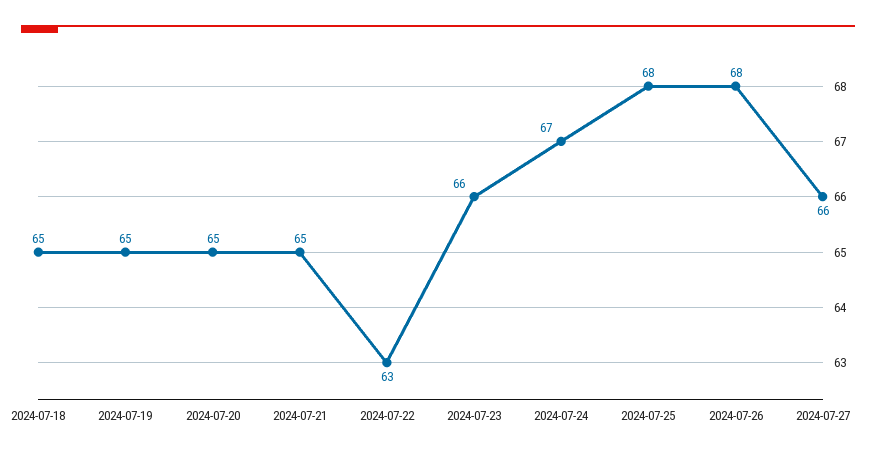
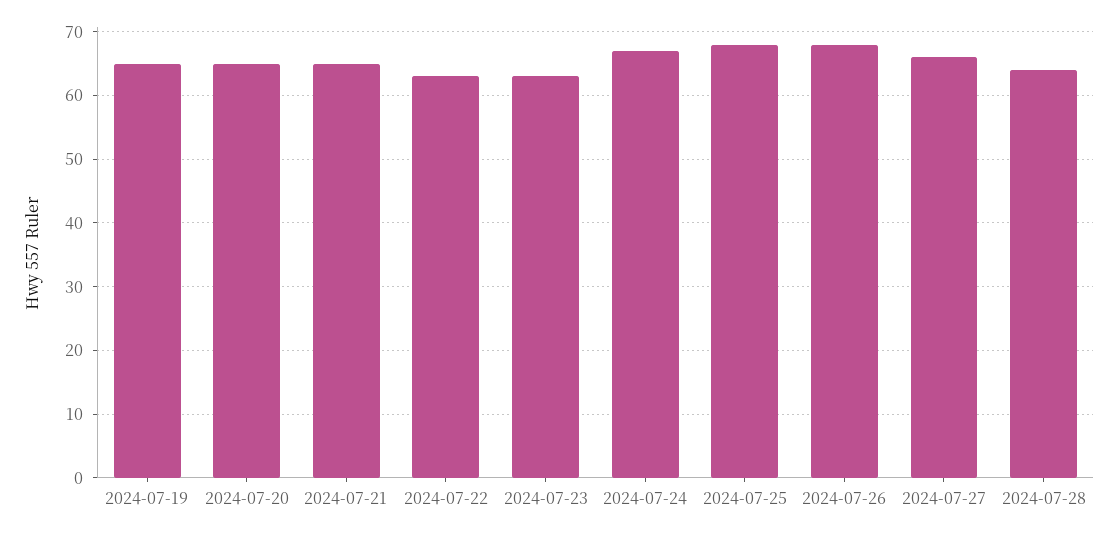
2024-07-18: 65 -> none
2024-07-23: 66 -> 63
2024-07-28: none -> 64

